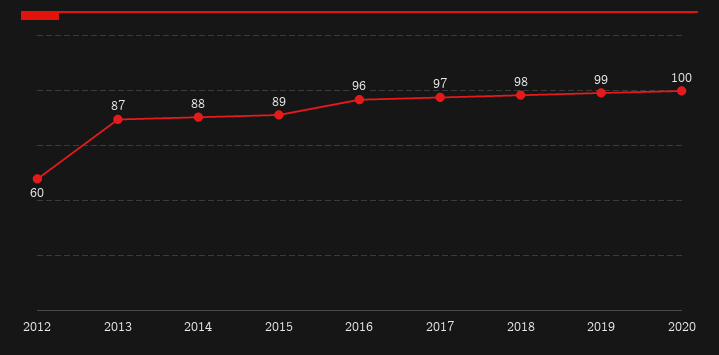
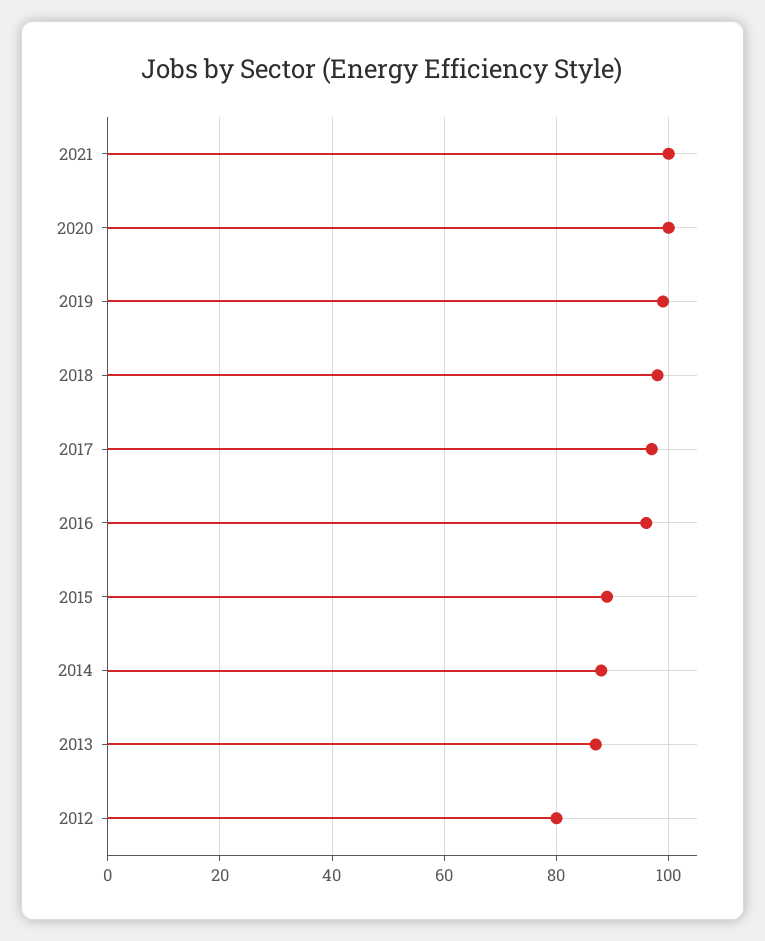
2012: 60 -> 80
2021: none -> 100

